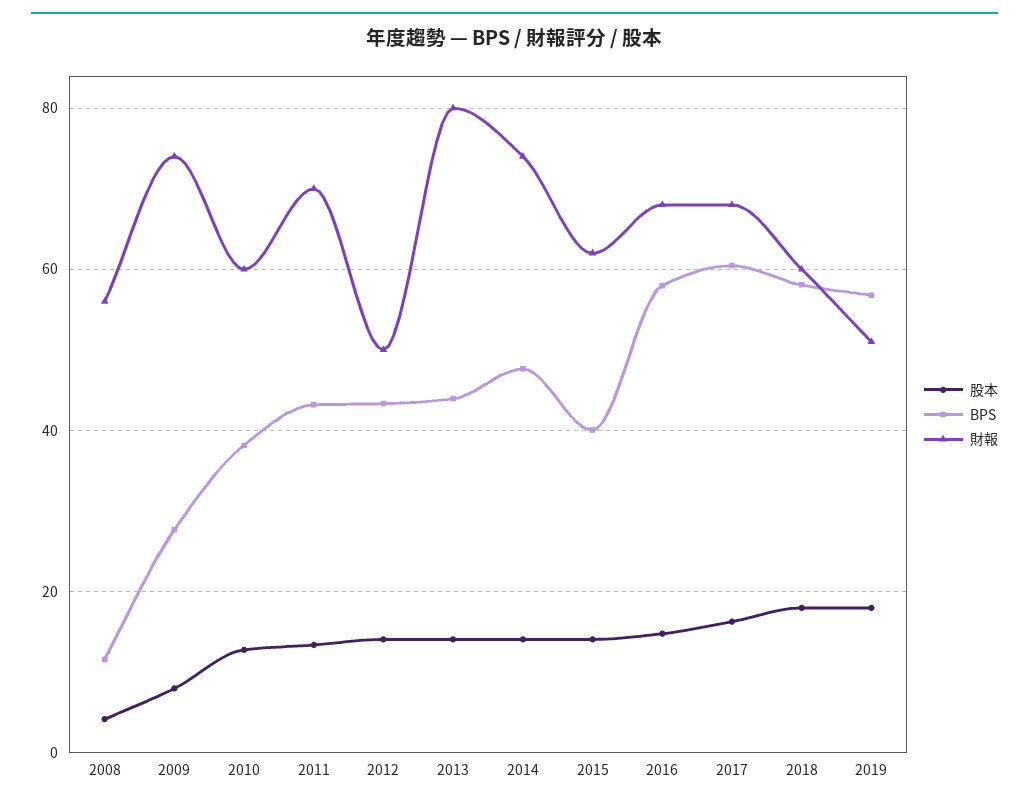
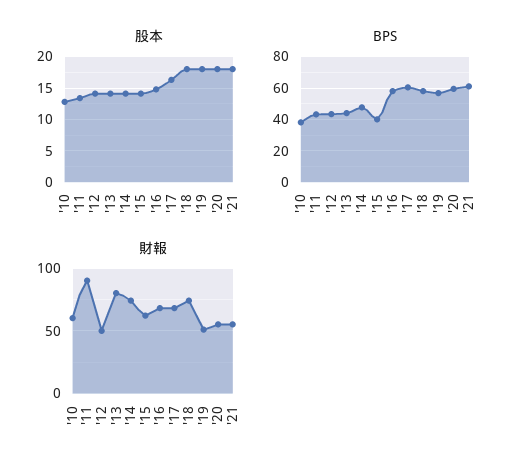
股本, 2008: 4 -> none
BPS, 2008: 12 -> none
財報, 2008: 56 -> none
股本, 2009: 8 -> none
BPS, 2009: 28 -> none
財報, 2009: 74 -> none
財報, 2011: 70 -> 90
財報, 2018: 60 -> 75
股本, '20: none -> 18
股本, '21: none -> 18
BPS, '20: none -> 60
BPS, '21: none -> 60
財報, '20: none -> 55
財報, '21: none -> 55

